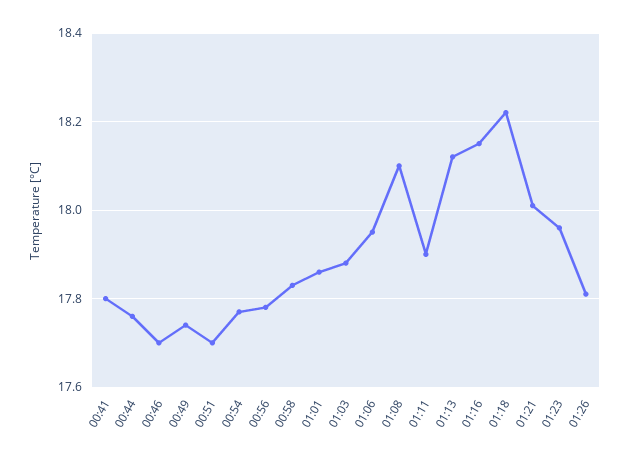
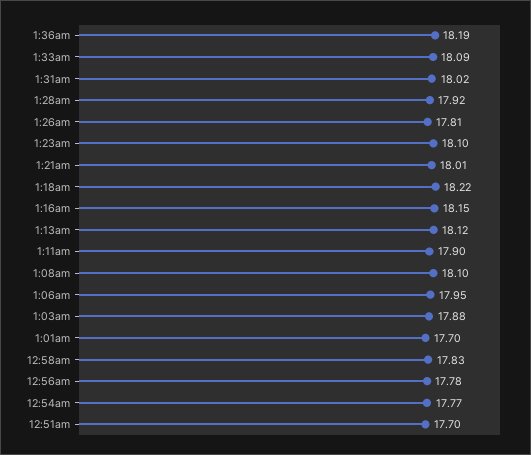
00:41: 17.8 -> none
00:44: 17.75 -> none
00:46: 17.7 -> none
00:49: 17.75 -> none
01:01: 17.85 -> 17.7
01:23: 17.95 -> 18.1
1:36am: none -> 18.19
1:33am: none -> 18.09
1:31am: none -> 18.02
1:28am: none -> 17.92

